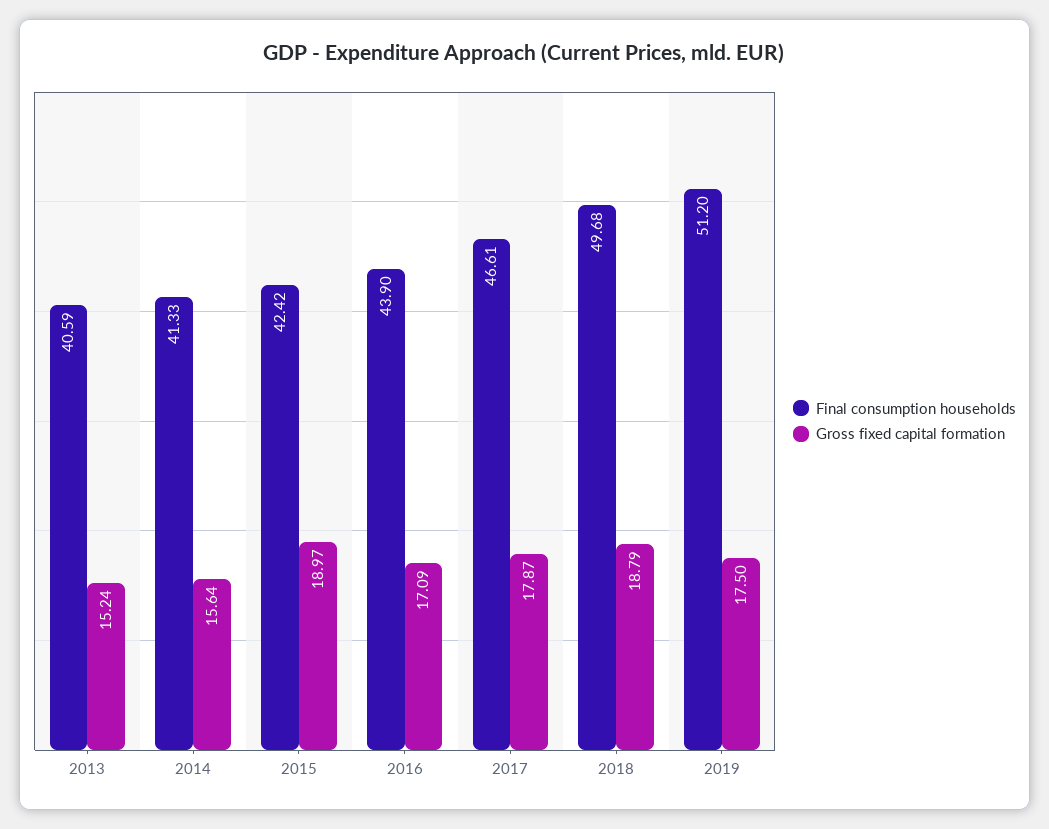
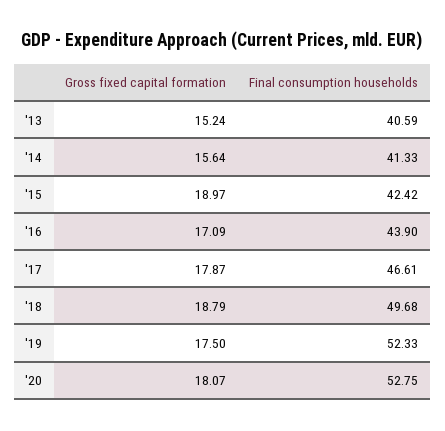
Final consumption households, 2019: 51.2 -> 52.33
Gross fixed capital formation, '20: none -> 18.07
Final consumption households, '20: none -> 52.75

